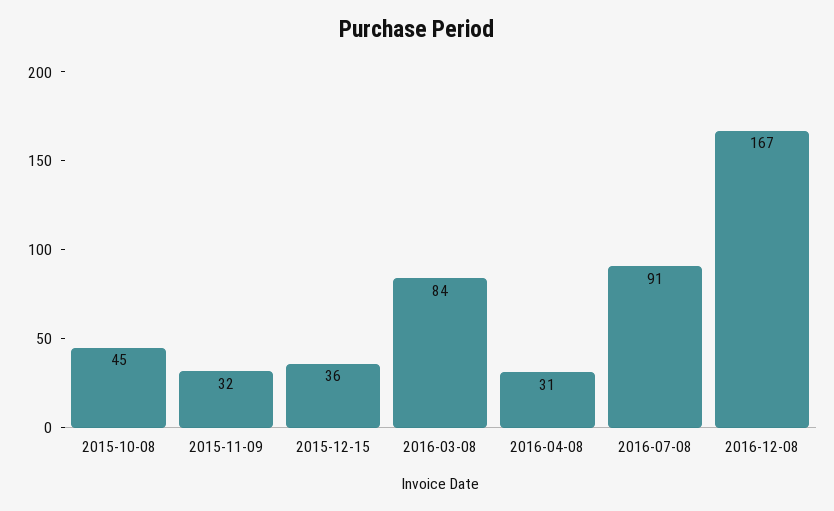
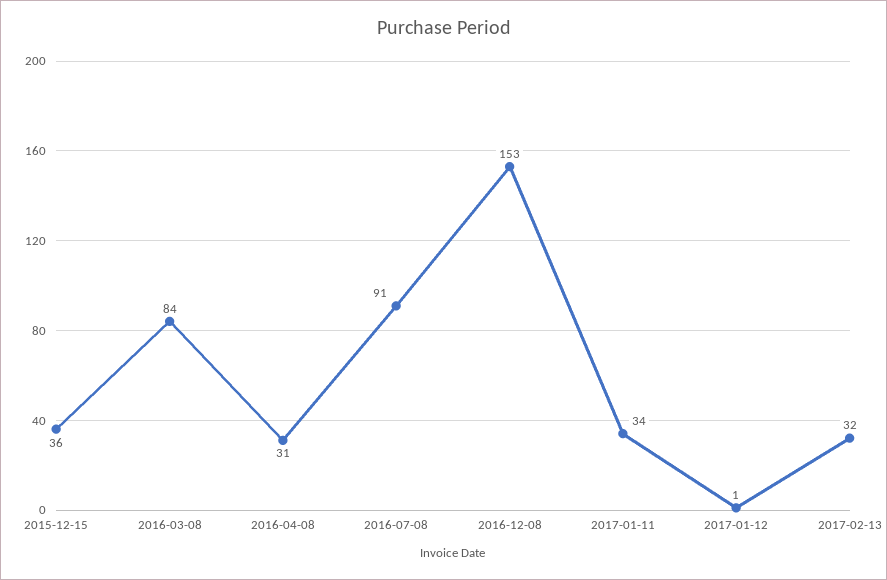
2015-10-08: 45 -> none
2015-11-09: 32 -> none
2016-12-08: 167 -> 153
2017-01-11: none -> 34
2017-01-12: none -> 1
2017-02-13: none -> 32

